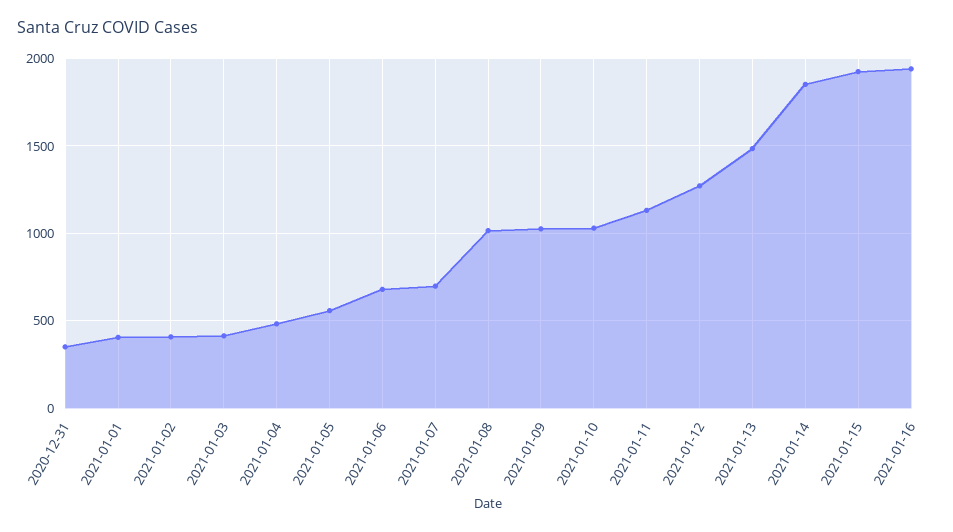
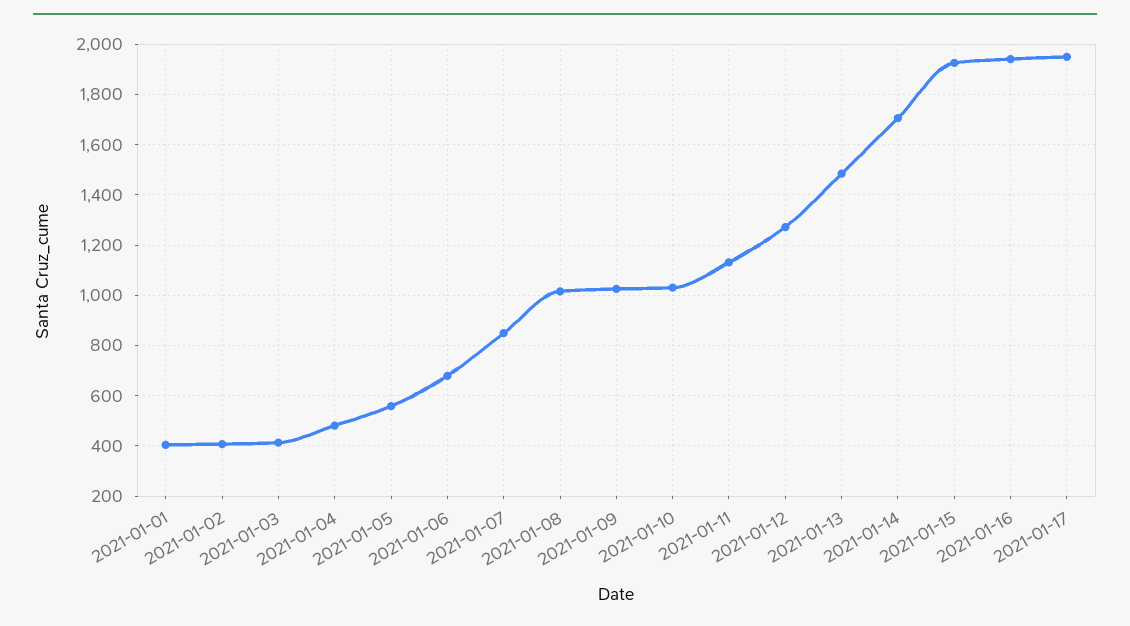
2020-12-31: 350 -> none
2021-01-07: 700 -> 850
2021-01-14: 1850 -> 1700
2021-01-17: none -> 1950

